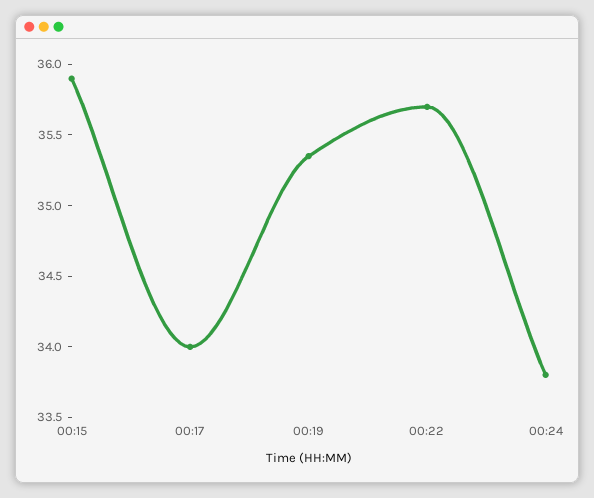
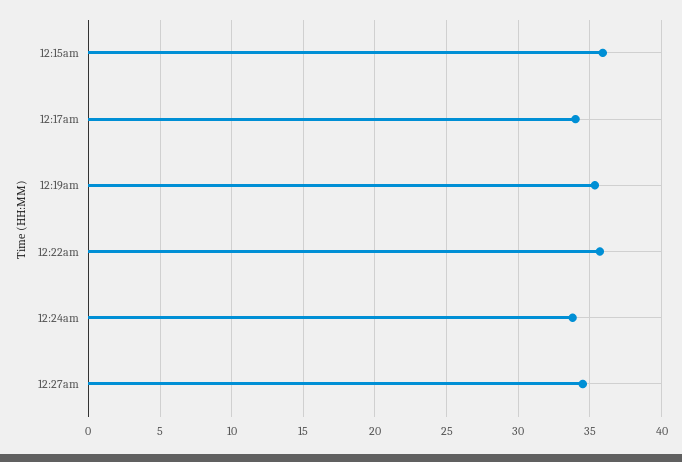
12:27am: none -> 34.5

